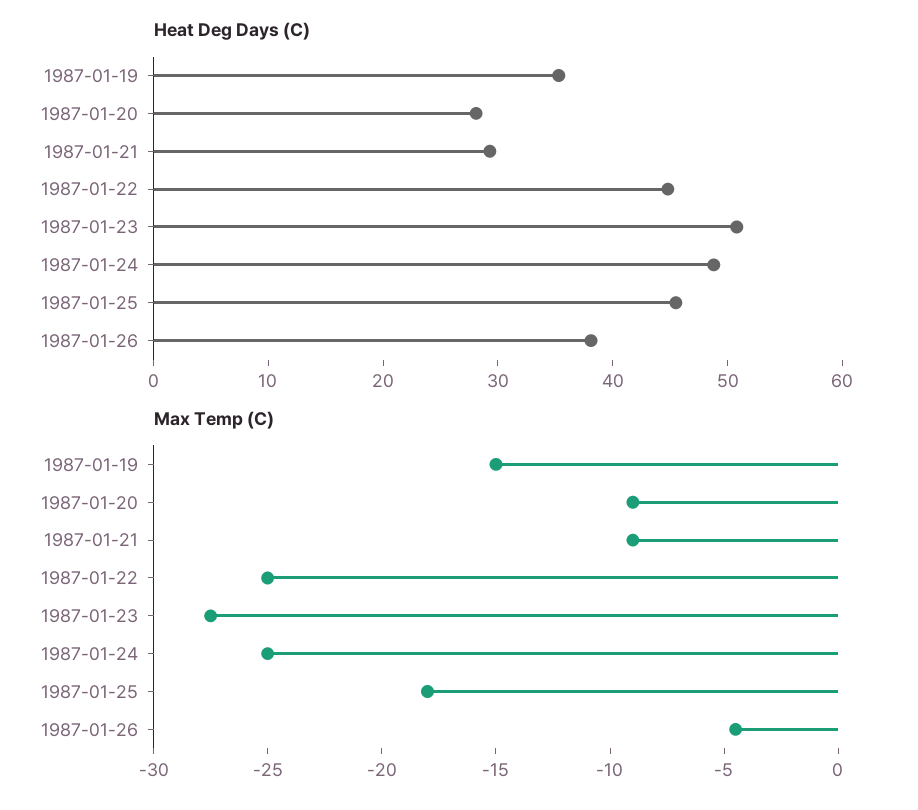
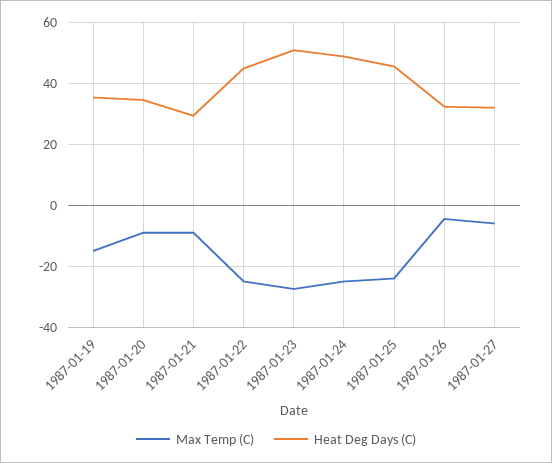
Heat Deg Days (C), 1987-01-20: 28 -> 34
Heat Deg Days (C), 1987-01-26: 38 -> 32
Max Temp (C), 1987-01-25: -18 -> -24
Max Temp (C), 1987-01-27: none -> -6
Heat Deg Days (C), 1987-01-27: none -> 32

